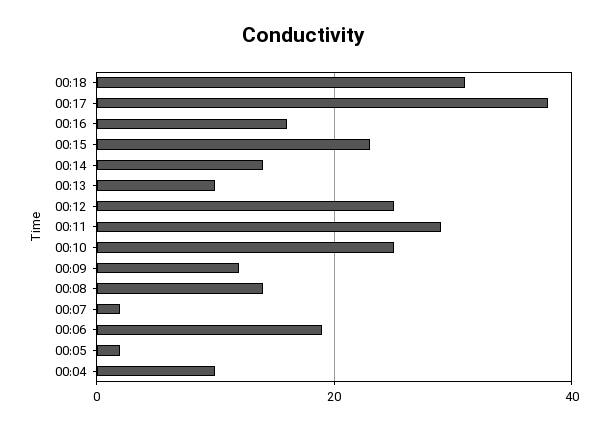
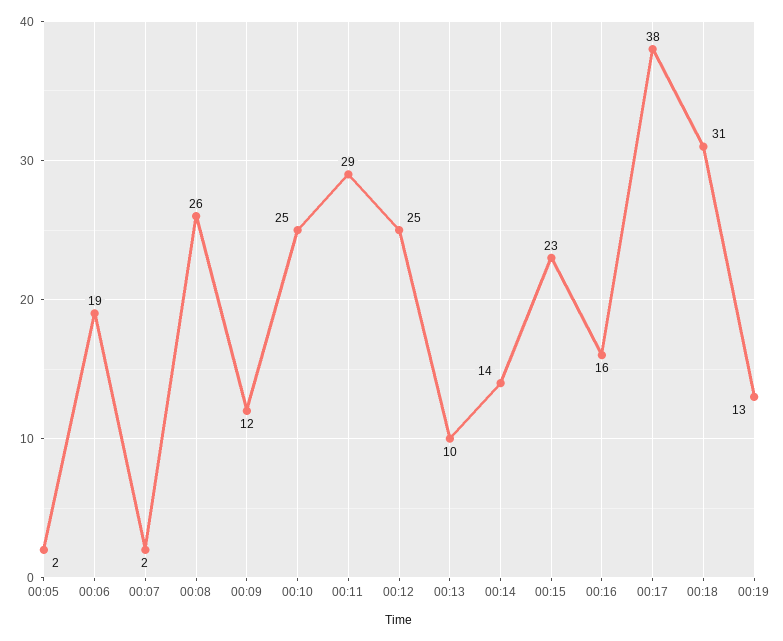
00:08: 15 -> 26
00:04: 10 -> none
00:19: none -> 13

